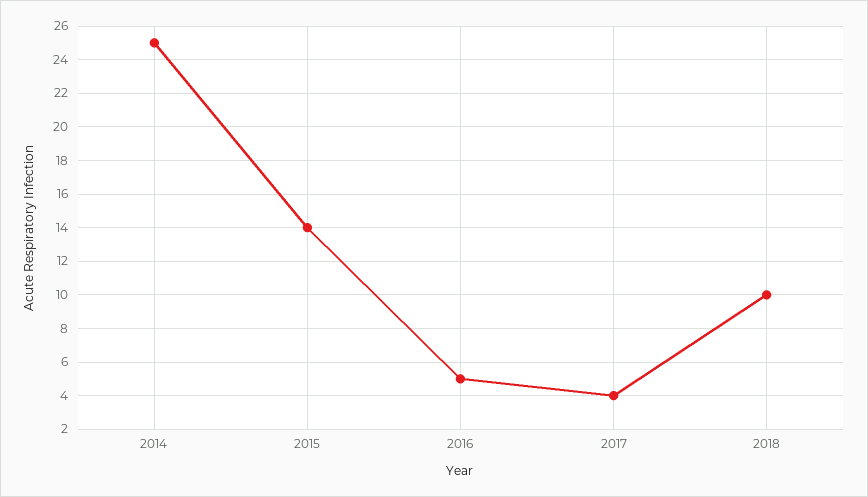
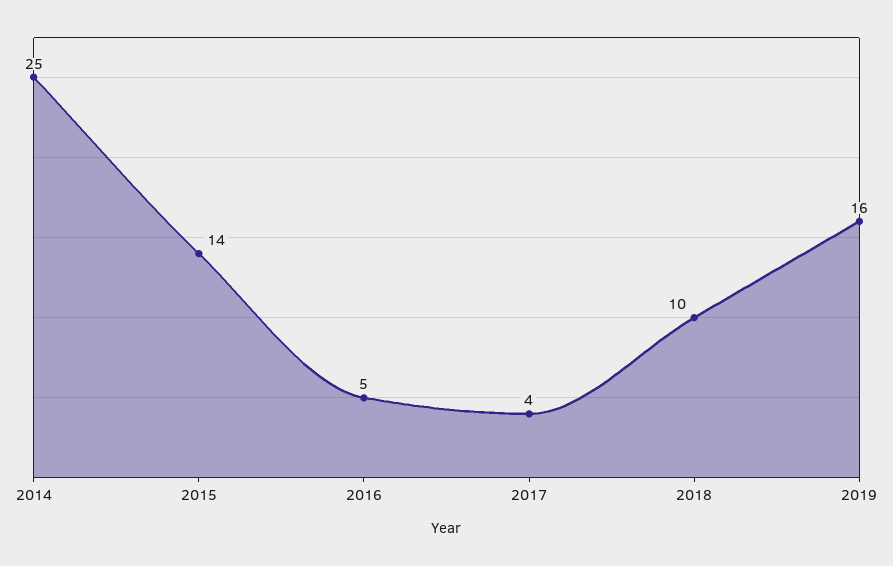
2019: none -> 16

